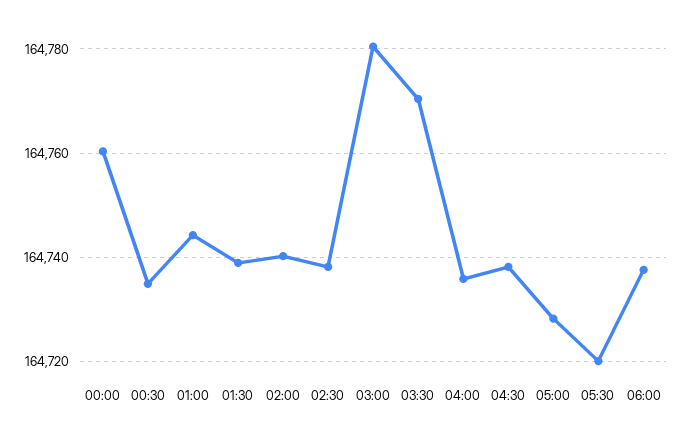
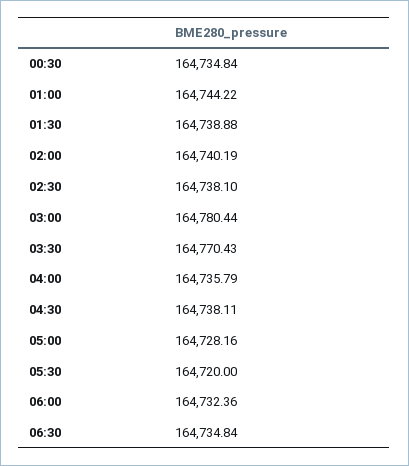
00:00: 164760 -> none
06:00: 164738 -> 164732.36
06:30: none -> 164734.84

